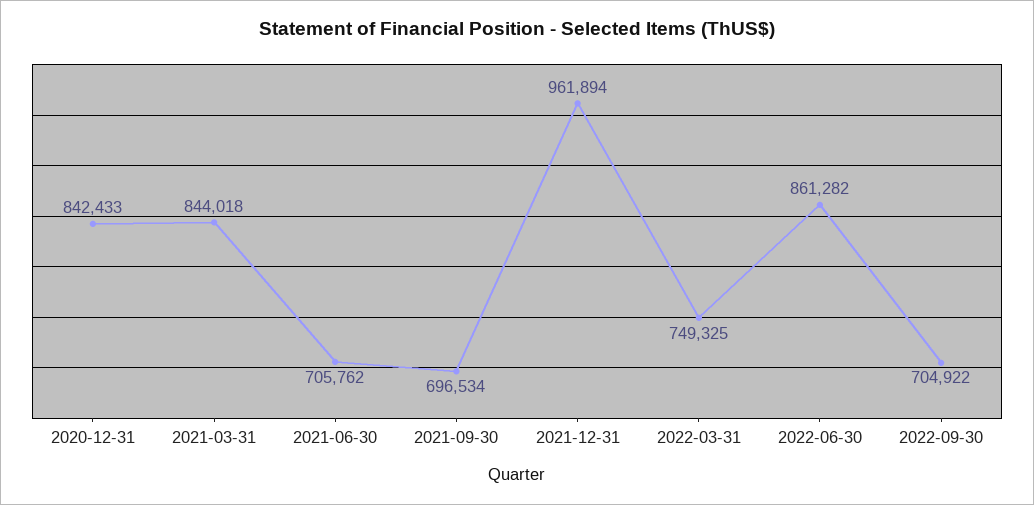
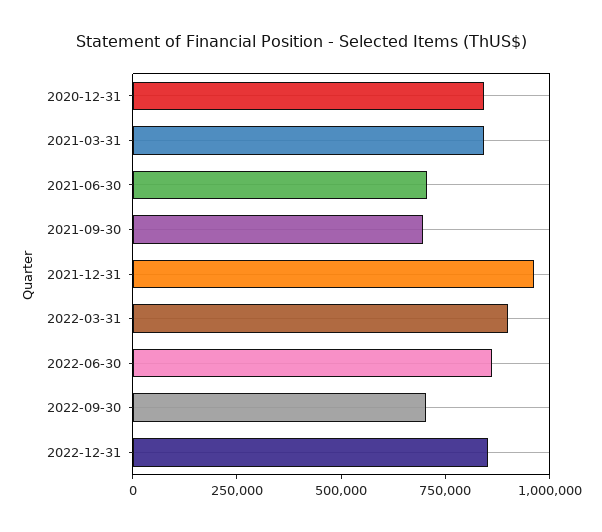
2022-03-31: 749325 -> 900000
2022-12-31: none -> 850000

